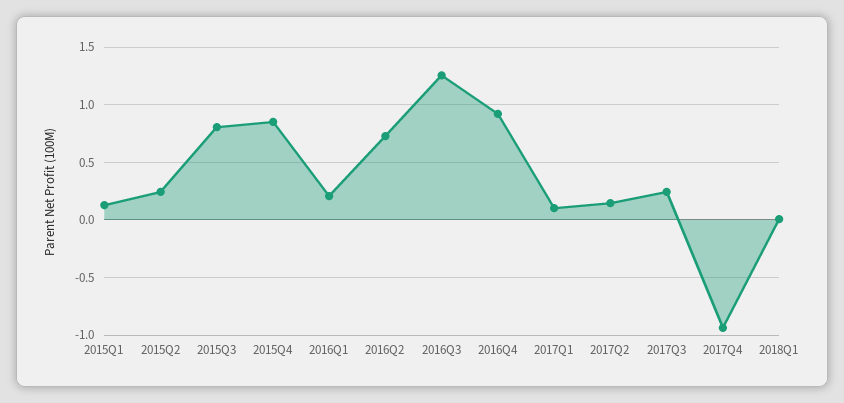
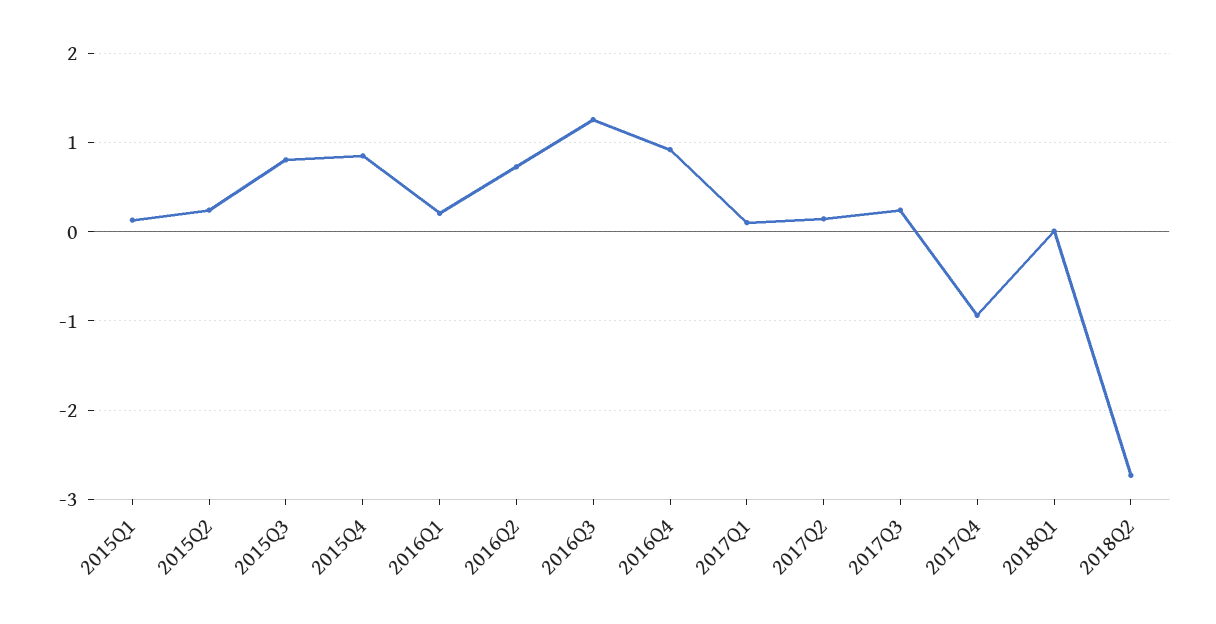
2018Q2: none -> -2.7

